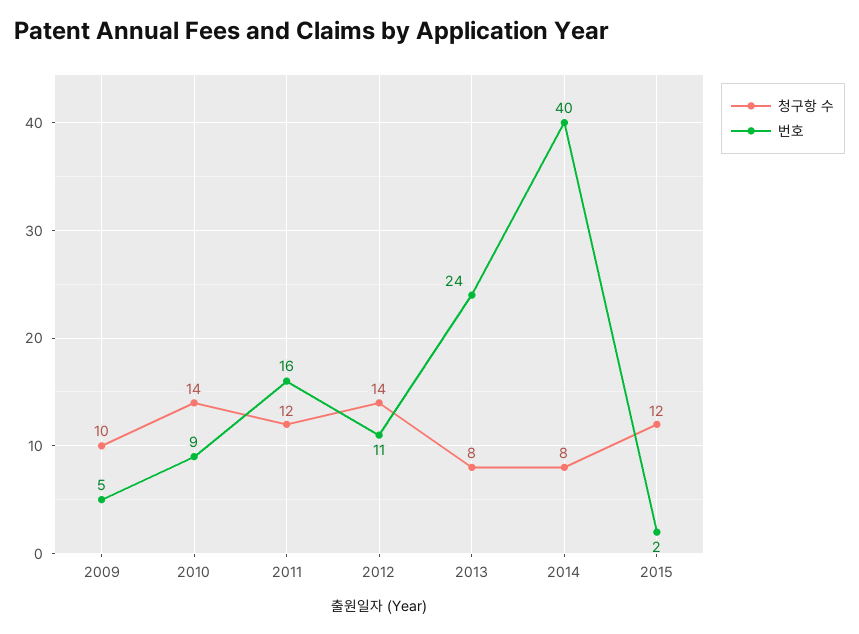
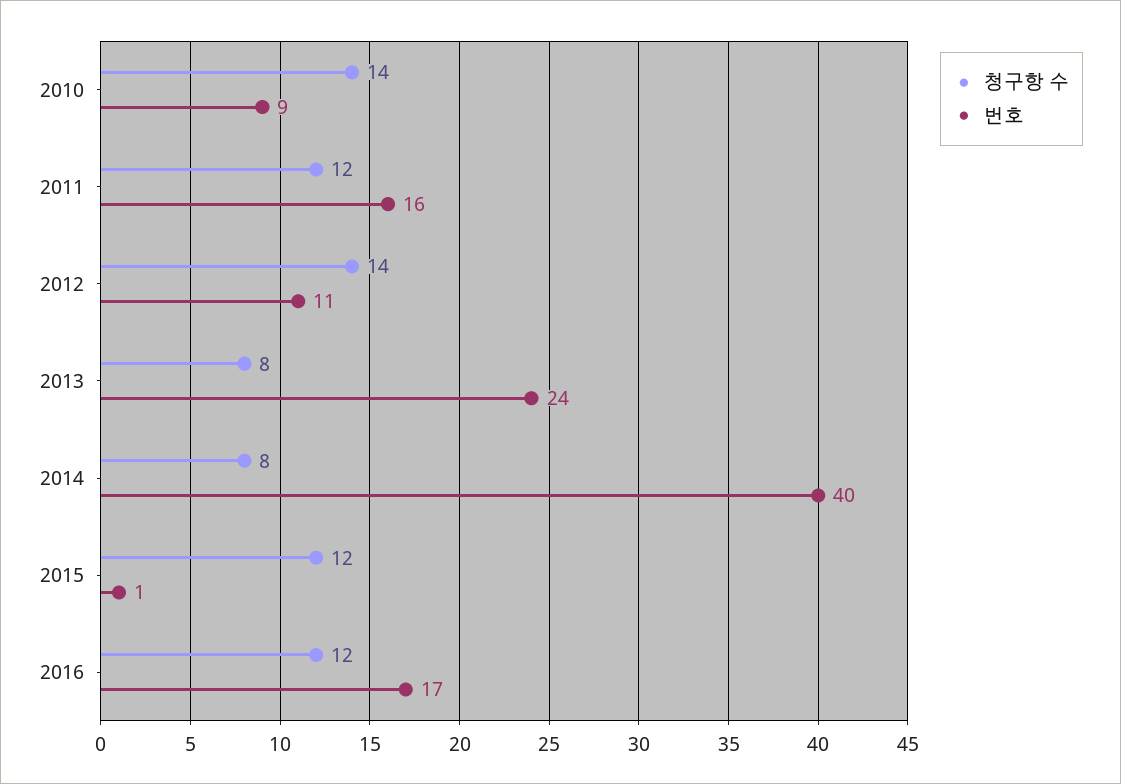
청구항 수, 2009: 10 -> none
번호, 2009: 5 -> none
번호, 2015: 2 -> 1
청구항 수, 2016: none -> 12
번호, 2016: none -> 17

